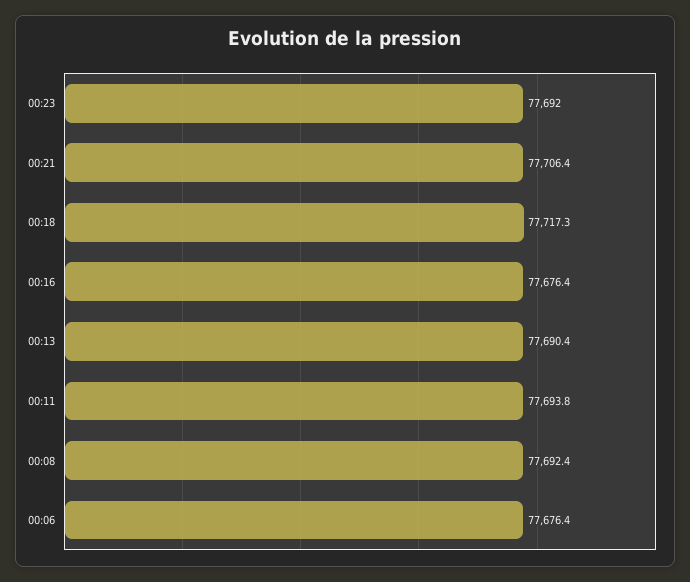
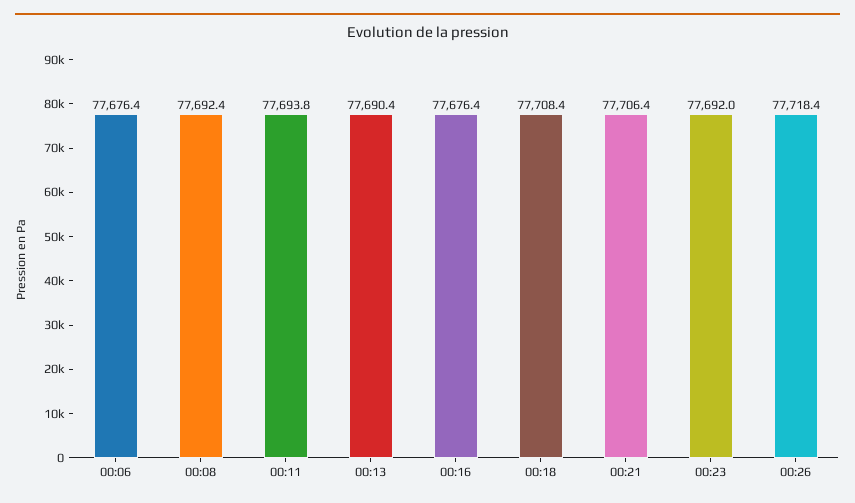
00:18: 77717.3 -> 77708.4
00:26: none -> 77718.4

